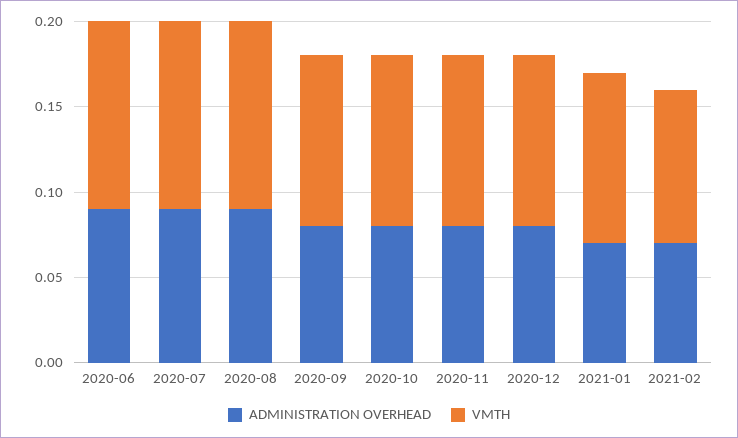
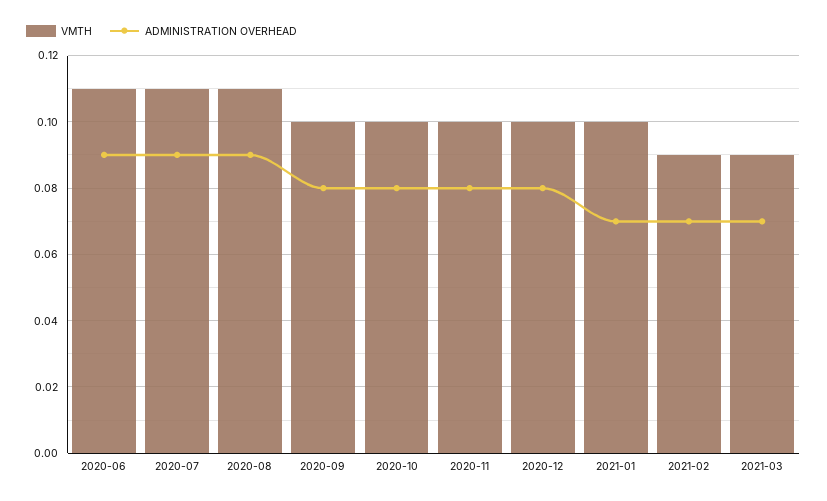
VMTH, 2021-03: none -> 0.09
ADMINISTRATION OVERHEAD, 2021-03: none -> 0.07

